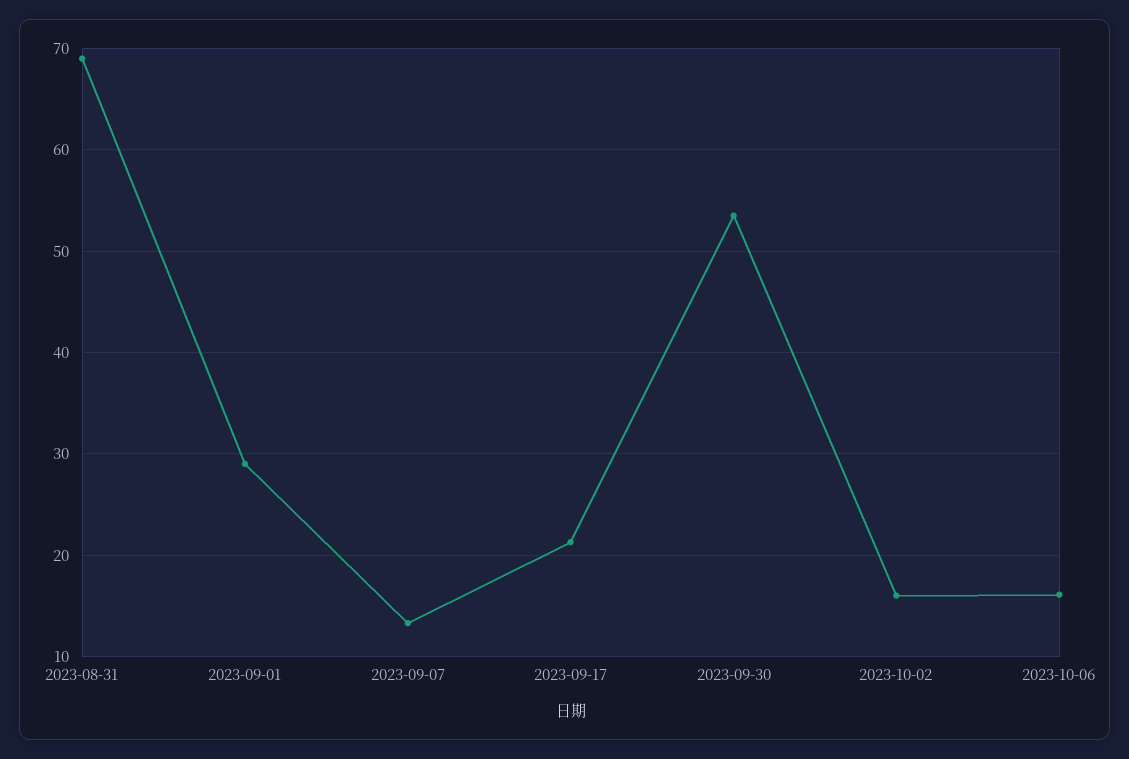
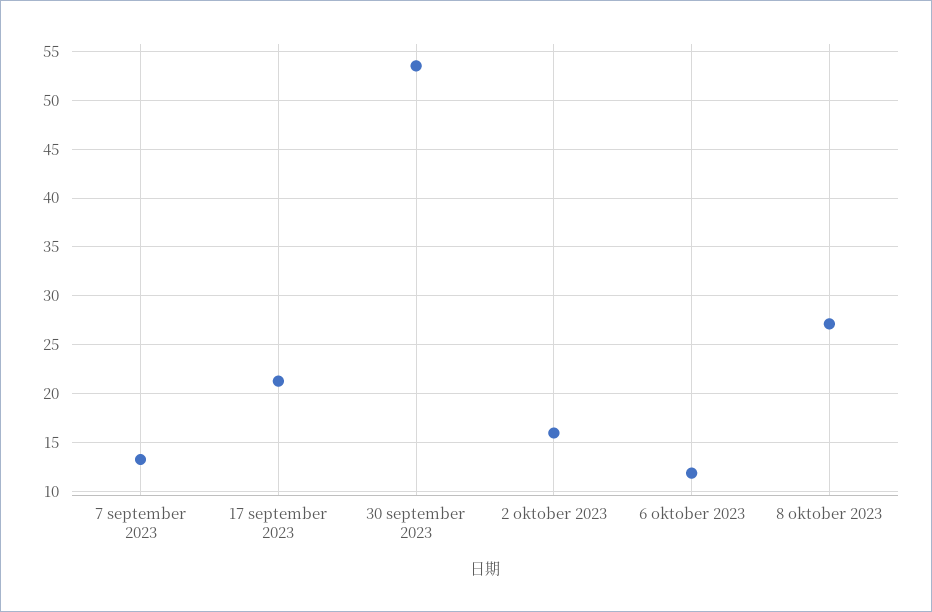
2023-08-31: 69 -> none
2023-09-01: 29 -> none
2023-10-06: 16 -> 12
8 oktober 2023: none -> 27

